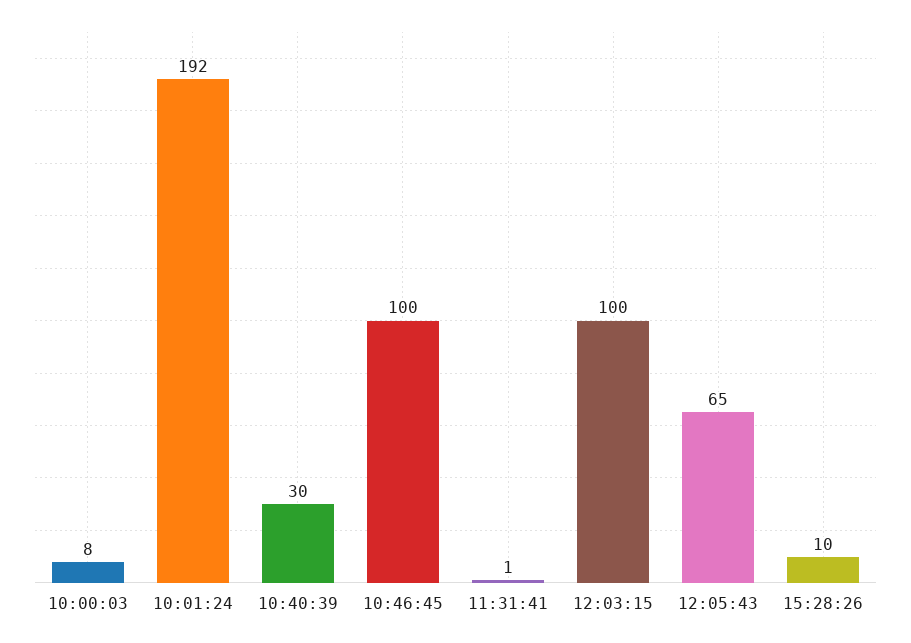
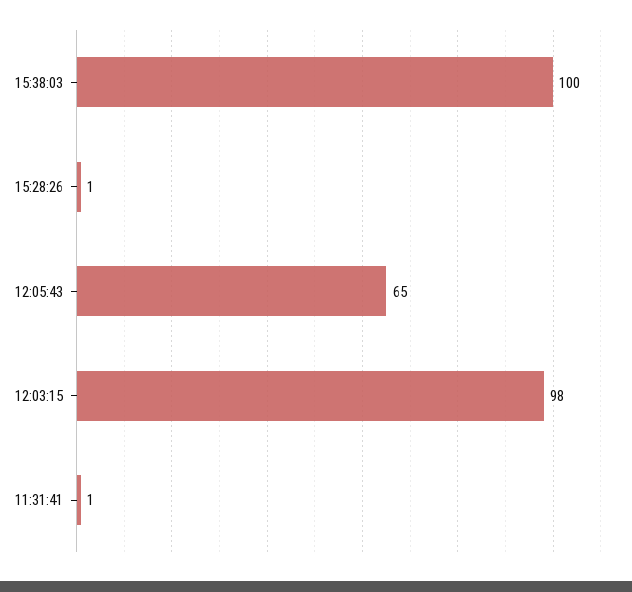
10:00:03: 8 -> none
10:01:24: 192 -> none
10:40:39: 30 -> none
10:46:45: 100 -> none
12:03:15: 100 -> 98
15:28:26: 10 -> 1
15:38:03: none -> 100

